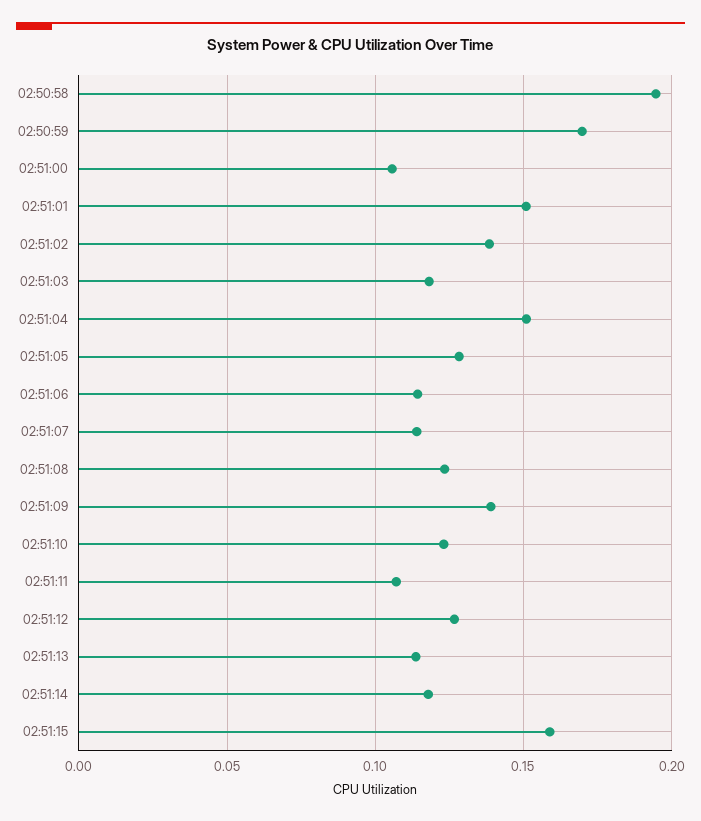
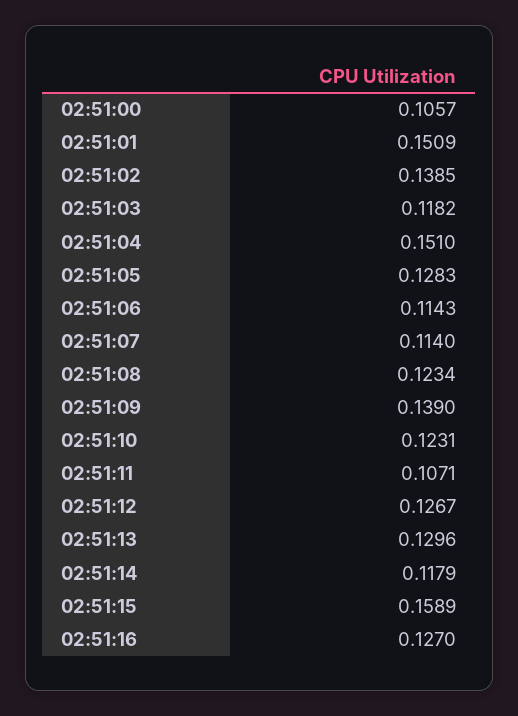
02:50:58: 0.195 -> none
02:50:59: 0.17 -> none
02:51:13: 0.115 -> 0.1296
02:51:16: none -> 0.127

